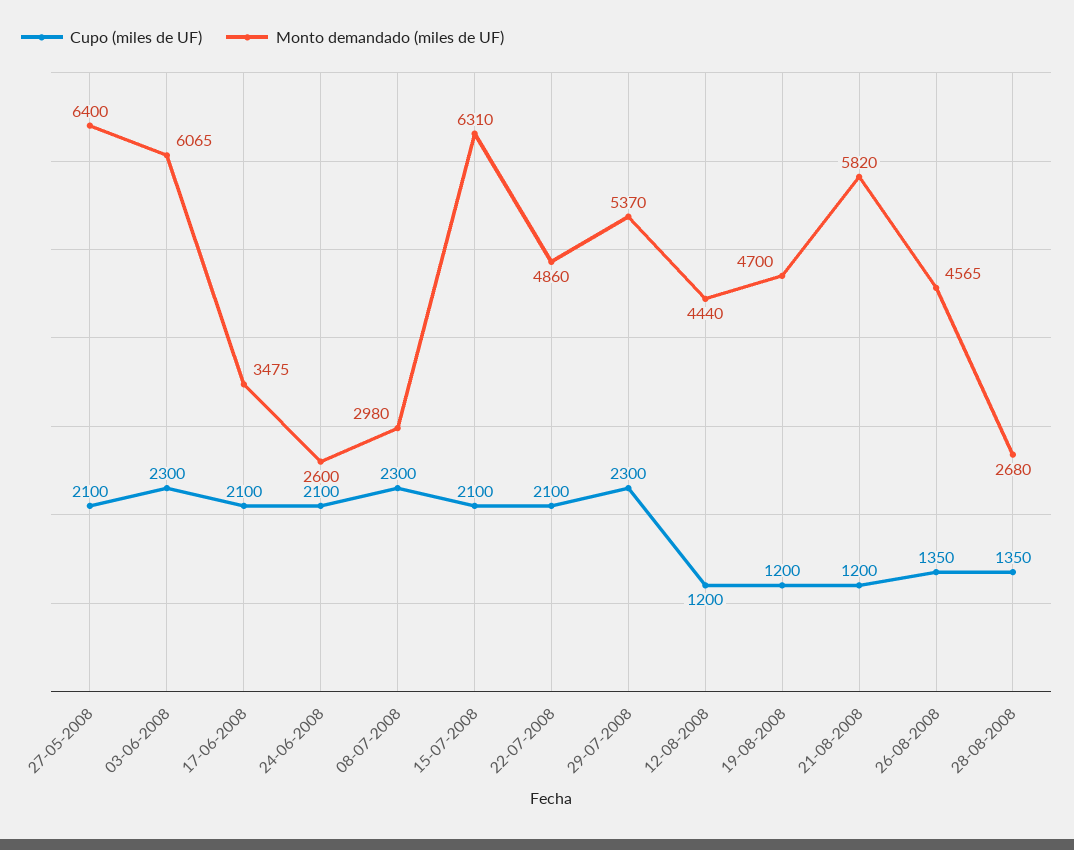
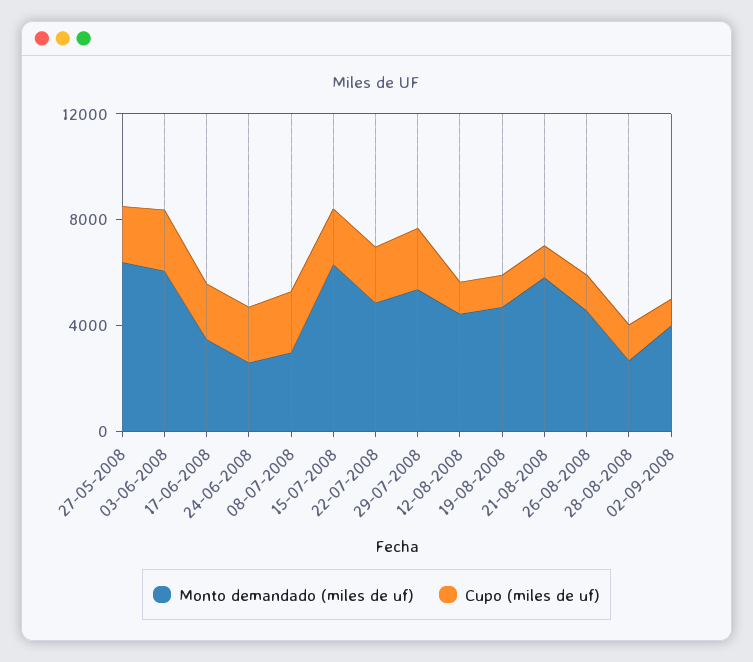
Monto demandado (miles de UF), 02-09-2008: none -> 4000
Cupo (miles de UF), 02-09-2008: none -> 1000

